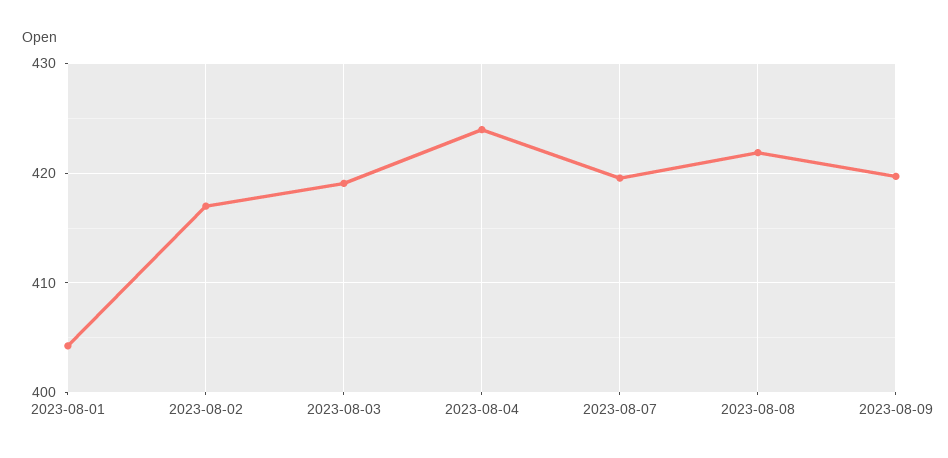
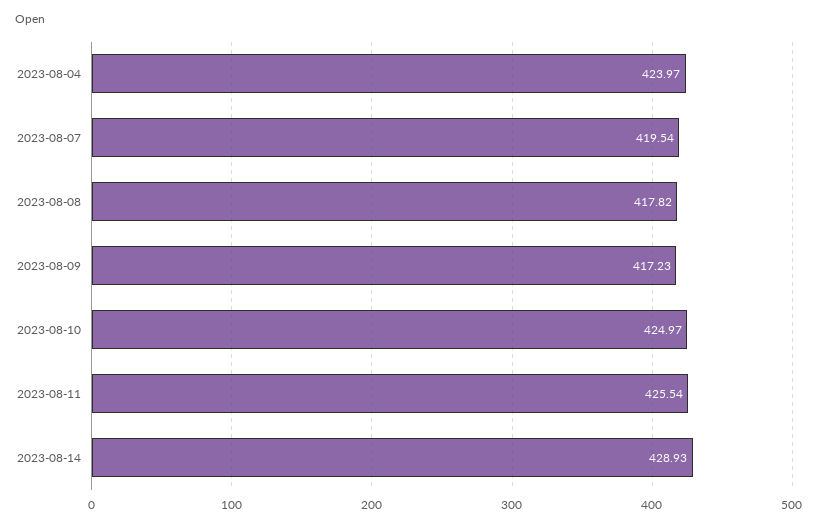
2023-08-01: 404 -> none
2023-08-02: 417 -> none
2023-08-03: 419 -> none
2023-08-08: 422 -> 417.82
2023-08-09: 420 -> 417.23
2023-08-10: none -> 424.97
2023-08-11: none -> 425.54
2023-08-14: none -> 428.93

